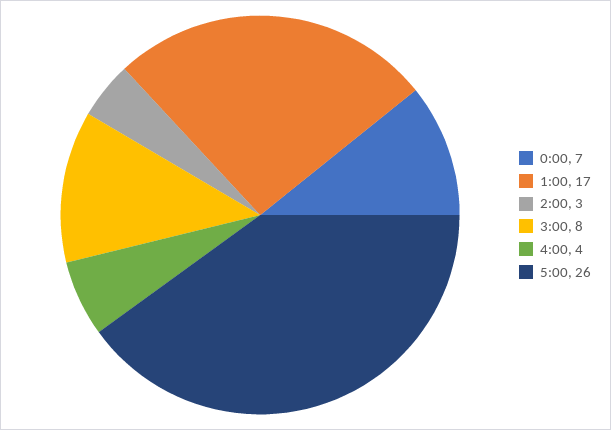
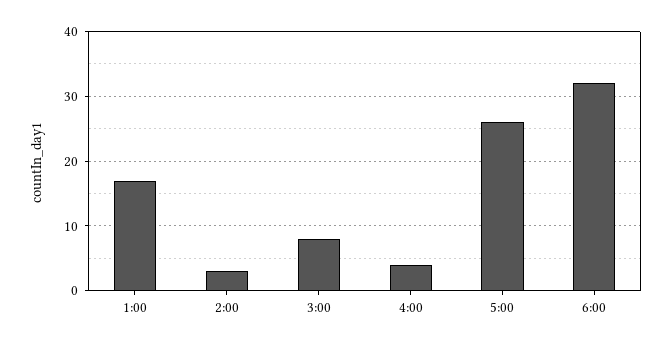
0:00: 7 -> none
6:00: none -> 32

